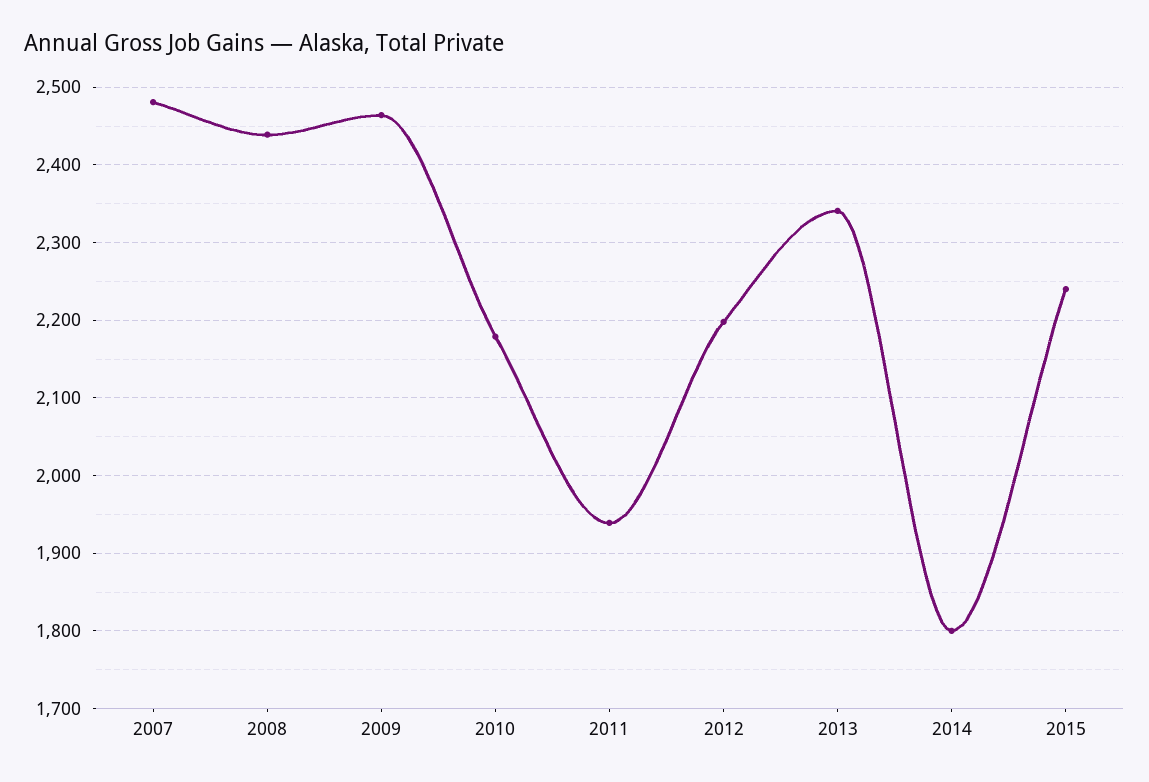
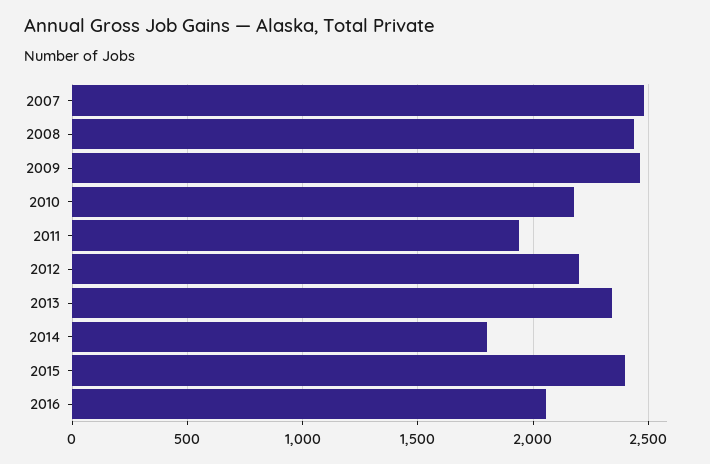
2015: 2240 -> 2400
2016: none -> 2050

